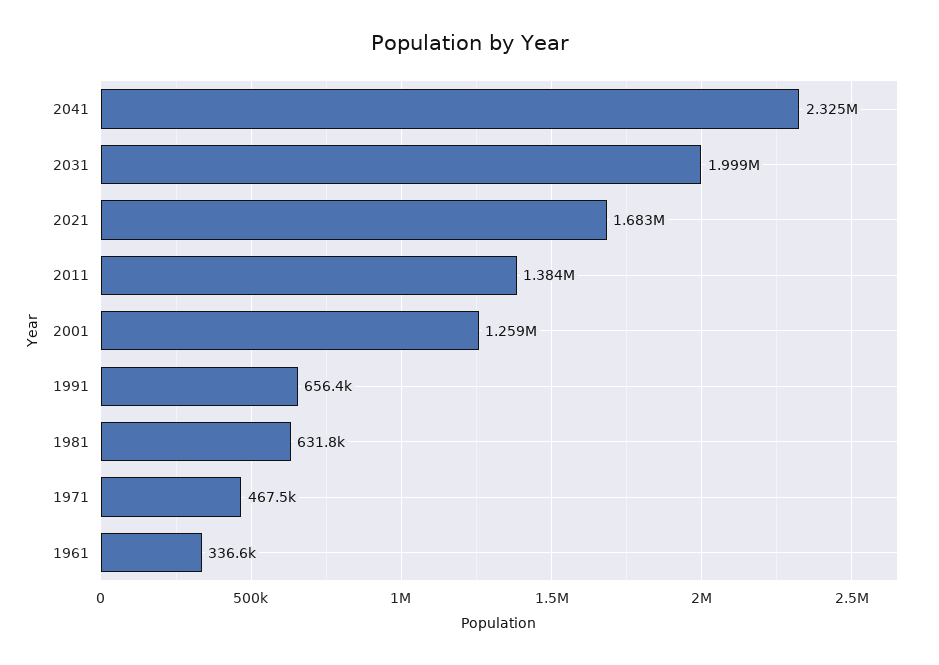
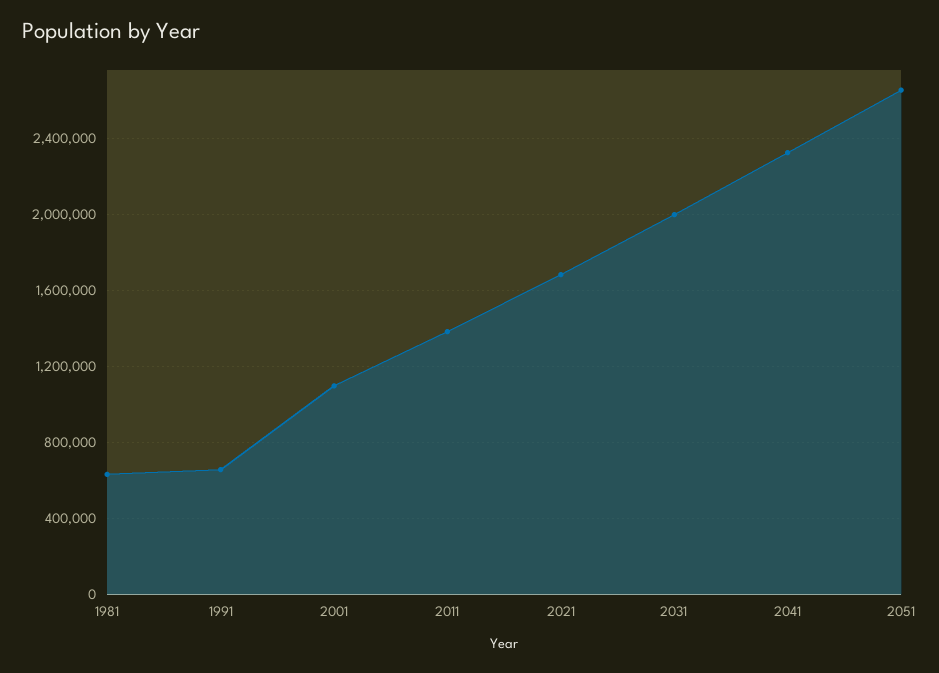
2001: 1259000 -> 1100000
1971: 467500 -> none
1961: 336600 -> none
2051: none -> 2650000

